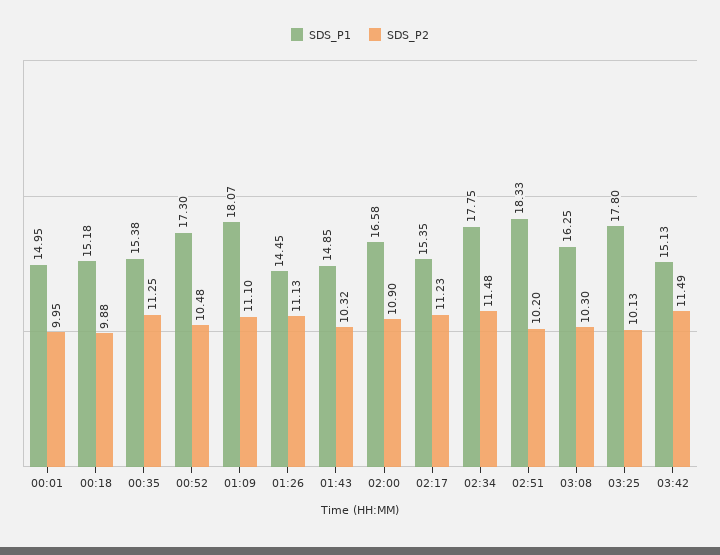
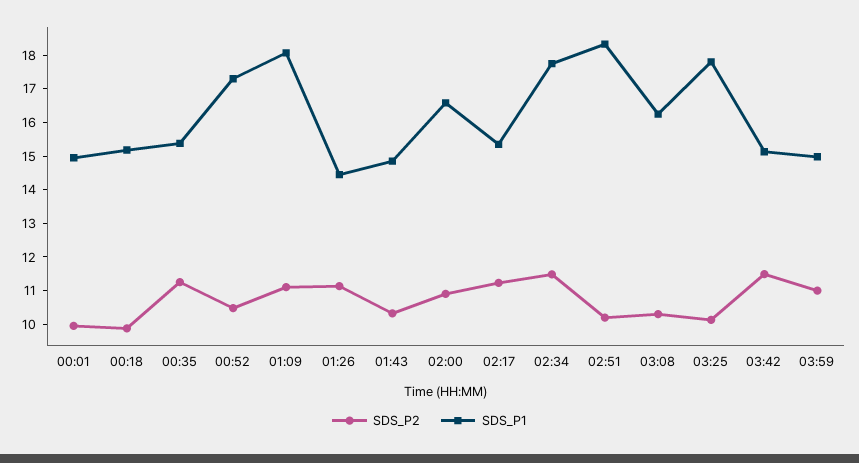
SDS_P2, 03:59: none -> 11
SDS_P1, 03:59: none -> 15

